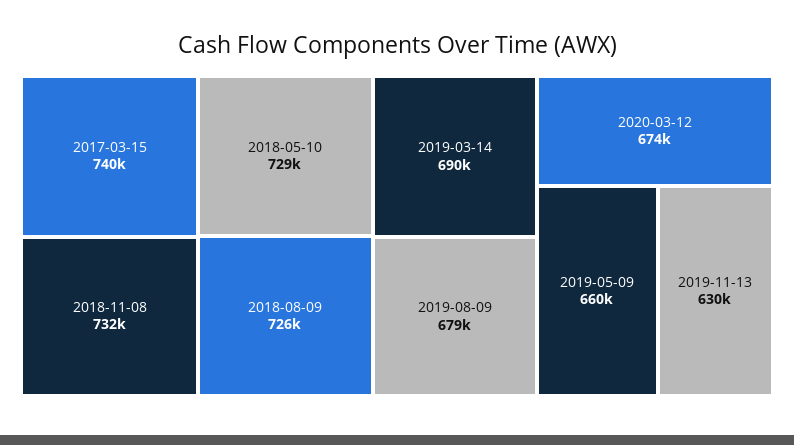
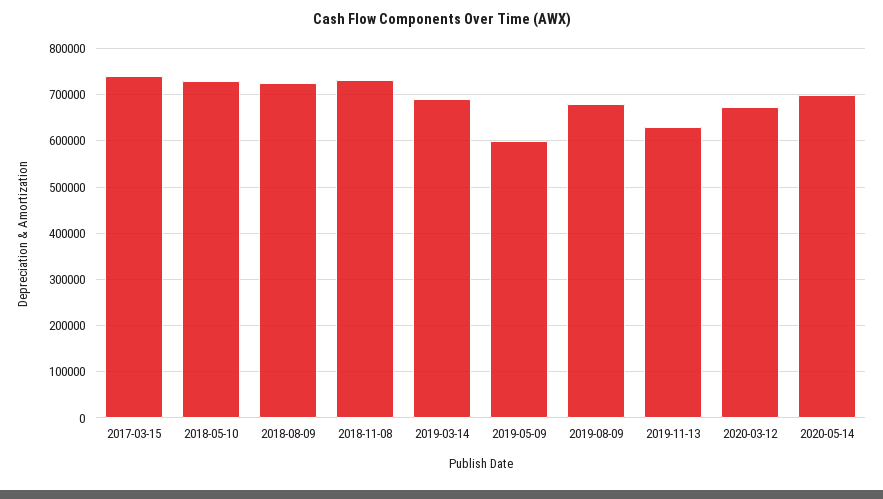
2019-05-09: 660000 -> 600000
2020-05-14: none -> 700000

